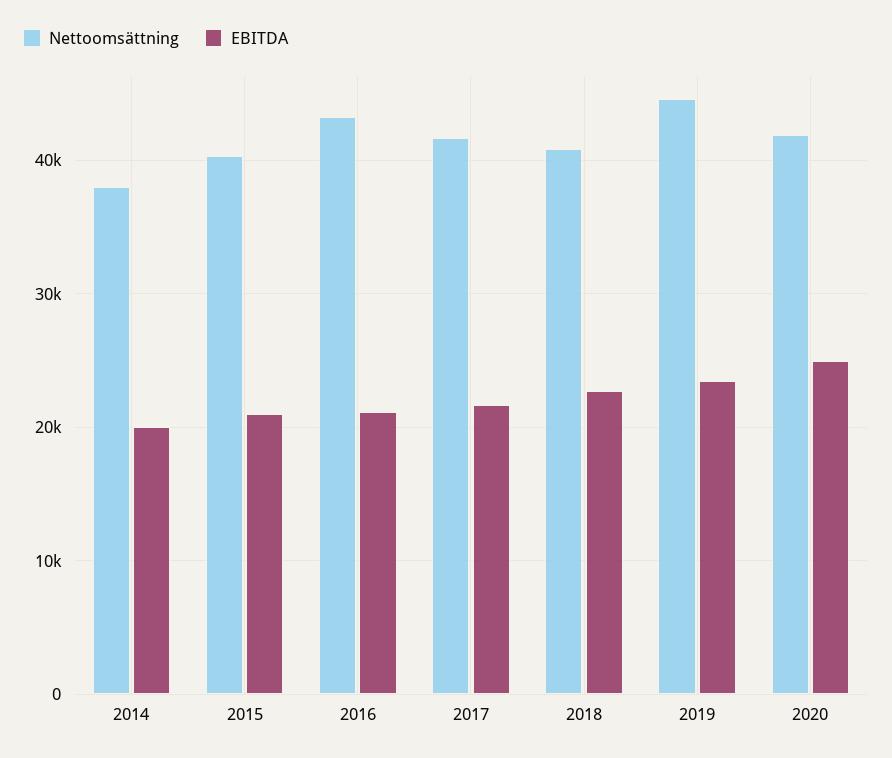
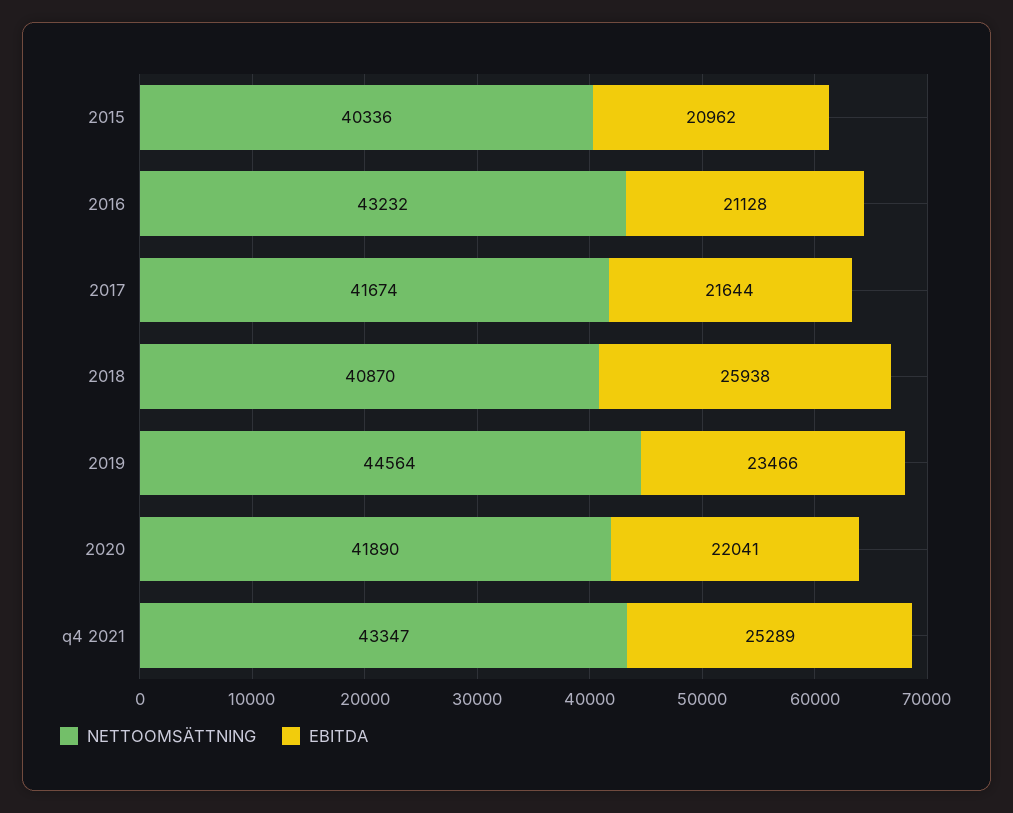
Nettoomsättning, 2014: 38000 -> none
EBITDA, 2014: 20000 -> none
EBITDA, 2018: 23000 -> 25938
EBITDA, 2020: 25000 -> 22041
Nettoomsättning, q4 2021: none -> 43347
EBITDA, q4 2021: none -> 25289

